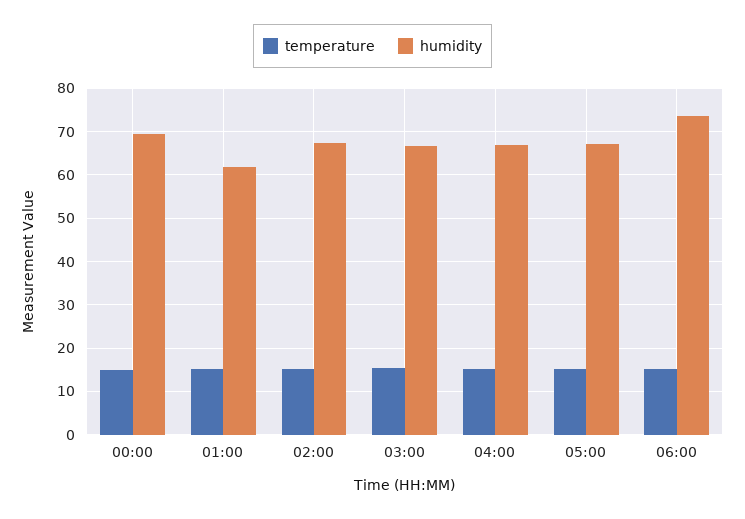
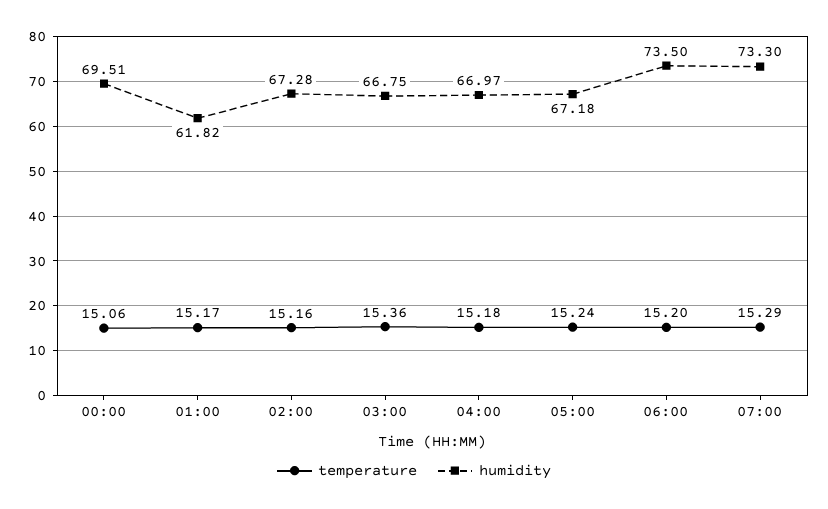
temperature, 07:00: none -> 15.29
humidity, 07:00: none -> 73.3

